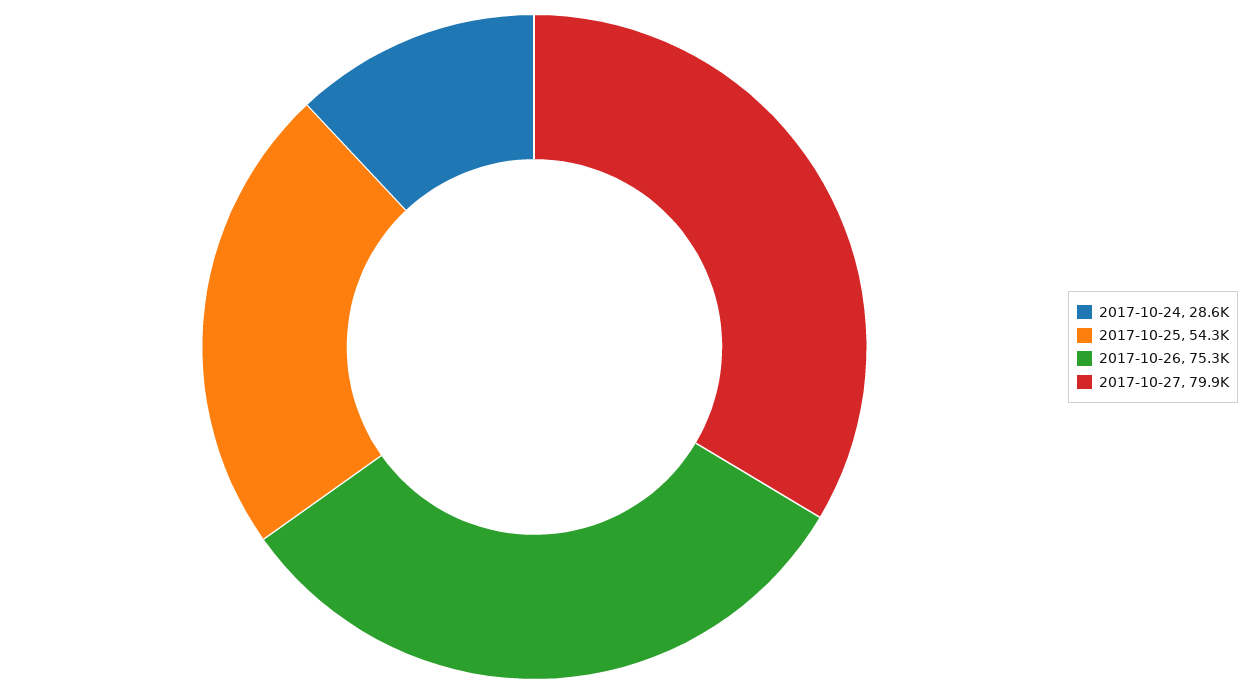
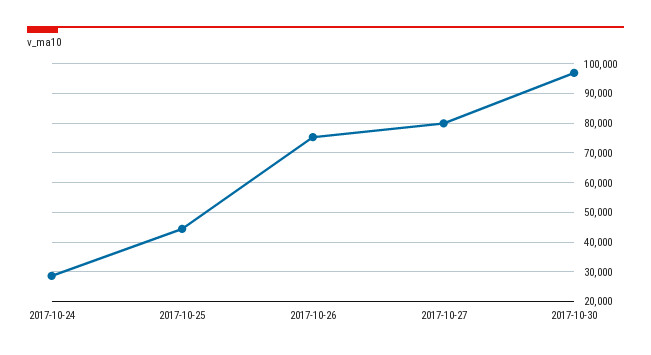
2017-10-25: 54300 -> 45000
2017-10-30: none -> 97500

